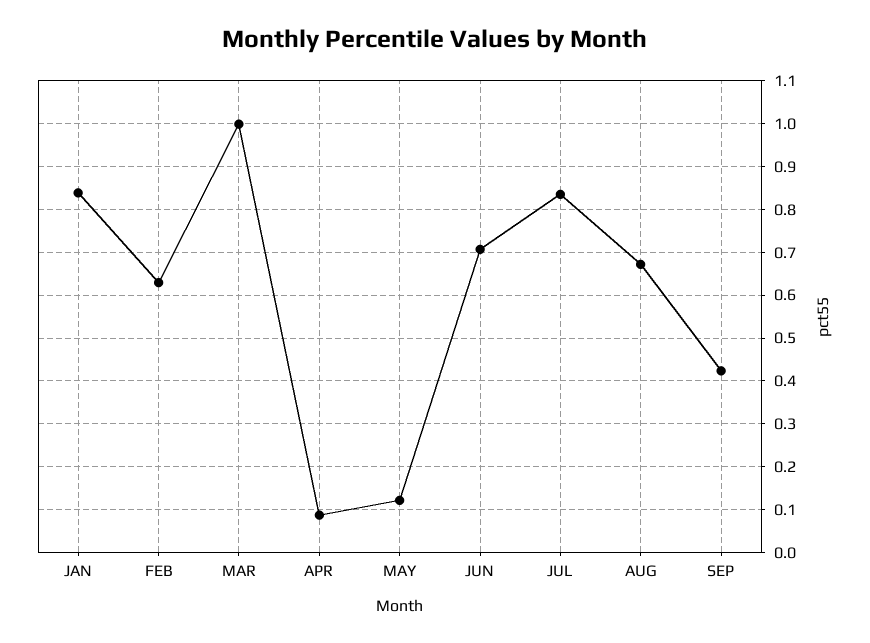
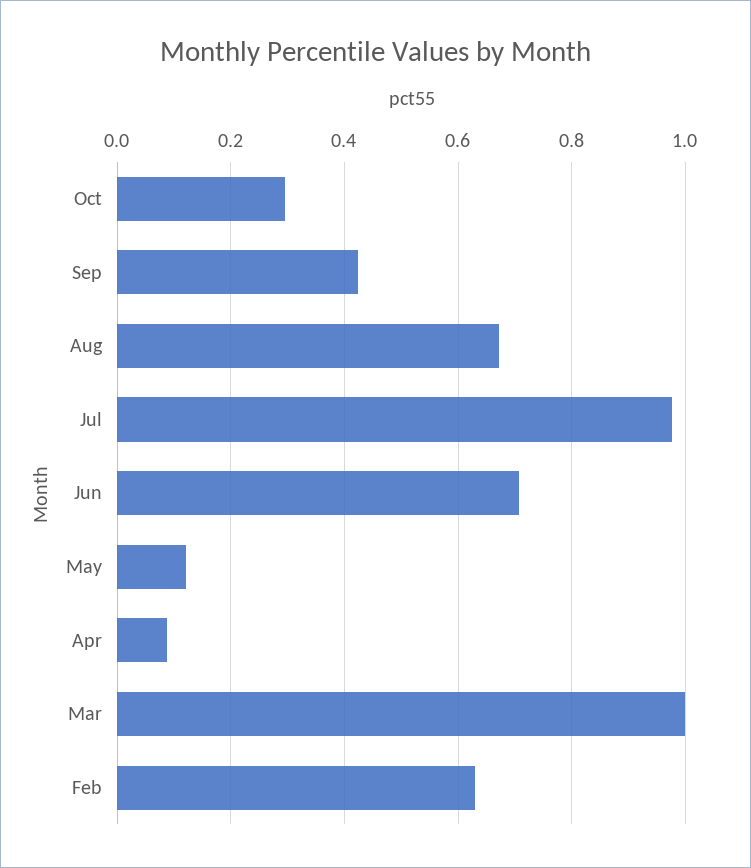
JAN: 0.84 -> none
JUL: 0.84 -> 0.98
Oct: none -> 0.3

